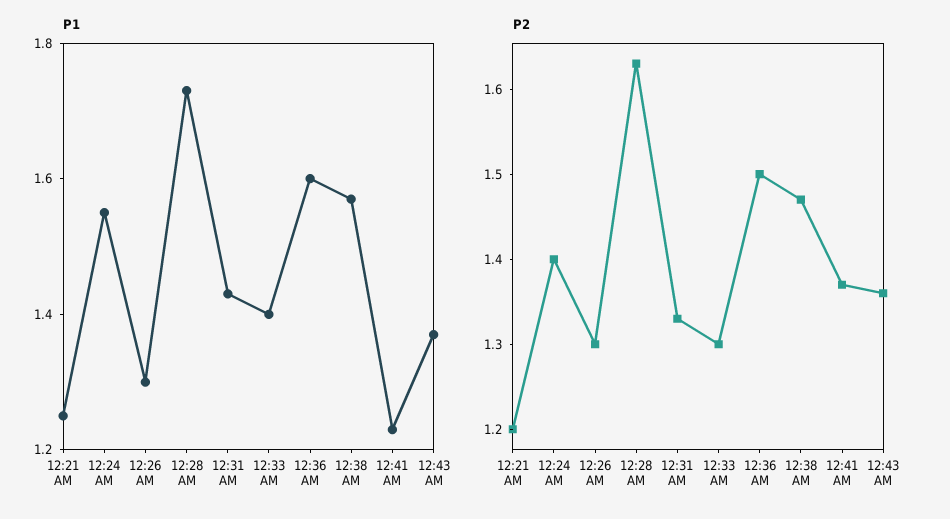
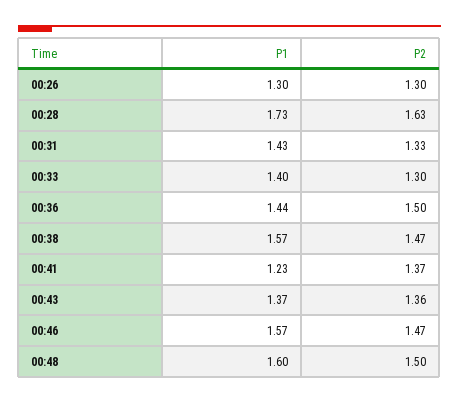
P1, 12:21 AM: 1.25 -> none
P1, 12:24 AM: 1.55 -> none
P1, 12:36 AM: 1.6 -> 1.44
P2, 12:21 AM: 1.2 -> none
P2, 12:24 AM: 1.4 -> none
P1, 00:46: none -> 1.57
P2, 00:46: none -> 1.47
P1, 00:48: none -> 1.6
P2, 00:48: none -> 1.5

